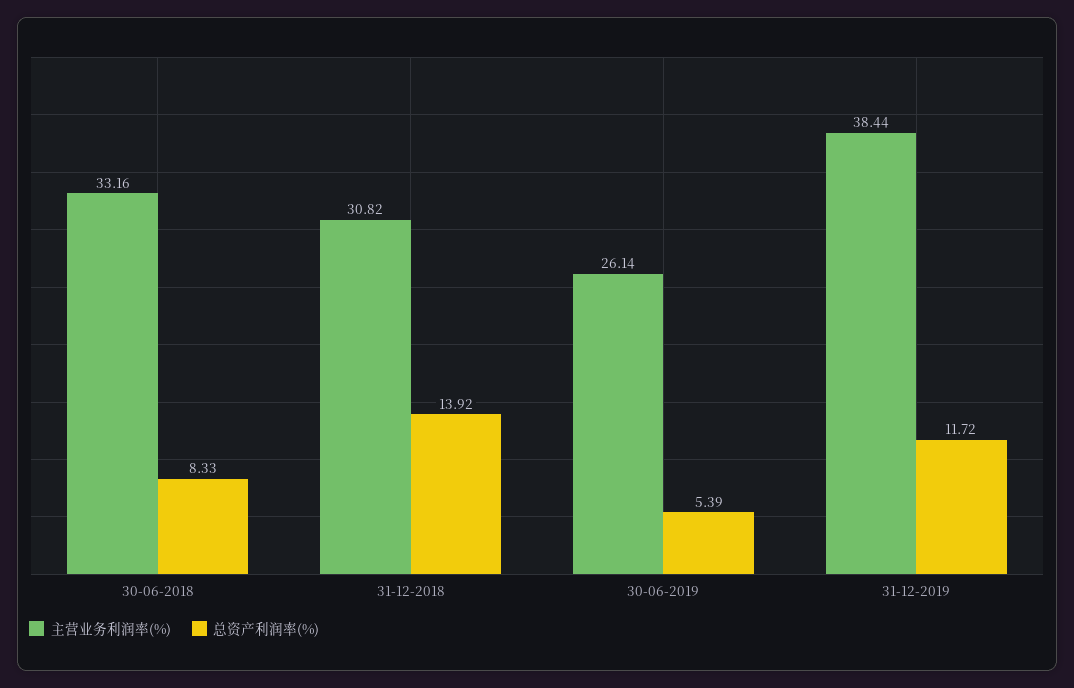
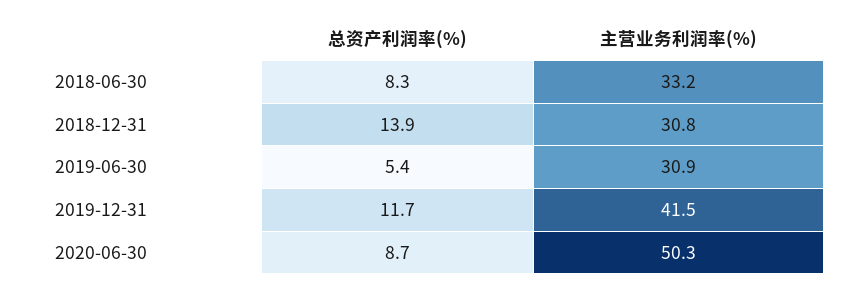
主营业务利润率(%), 30-06-2019: 26.14 -> 30.9
主营业务利润率(%), 31-12-2019: 38.44 -> 41.5
总资产利润率(%), 2020-06-30: none -> 8.7
主营业务利润率(%), 2020-06-30: none -> 50.3

